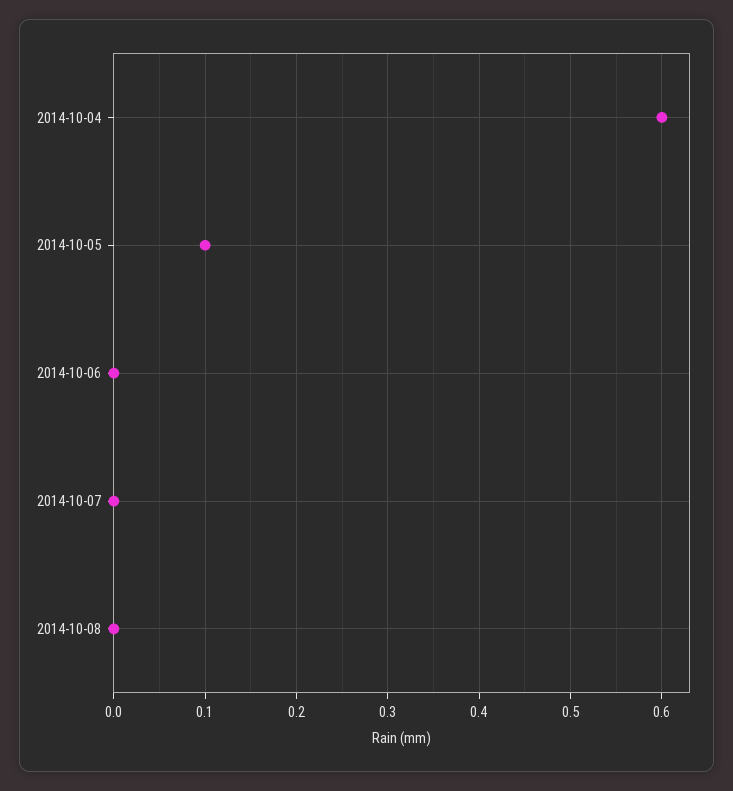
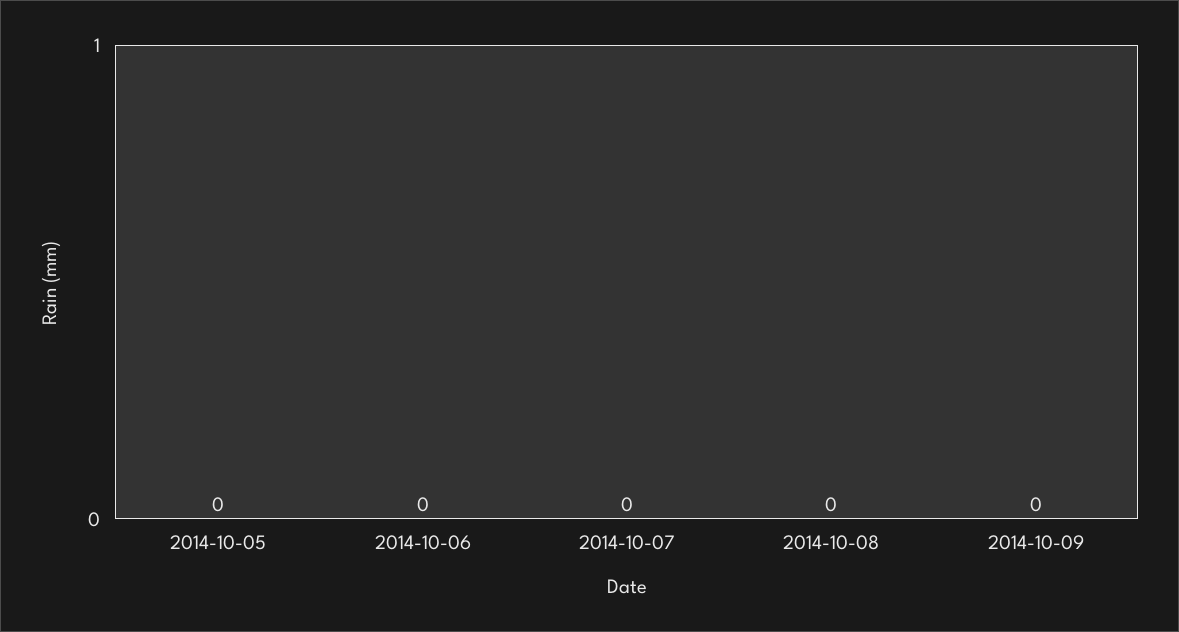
2014-10-04: 0.6 -> none
2014-10-05: 0.1 -> 0
2014-10-09: none -> 0

